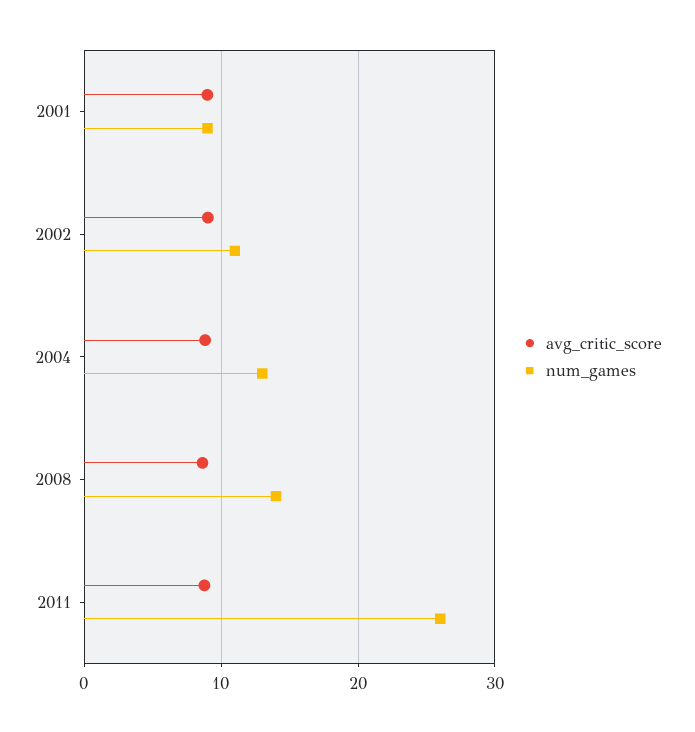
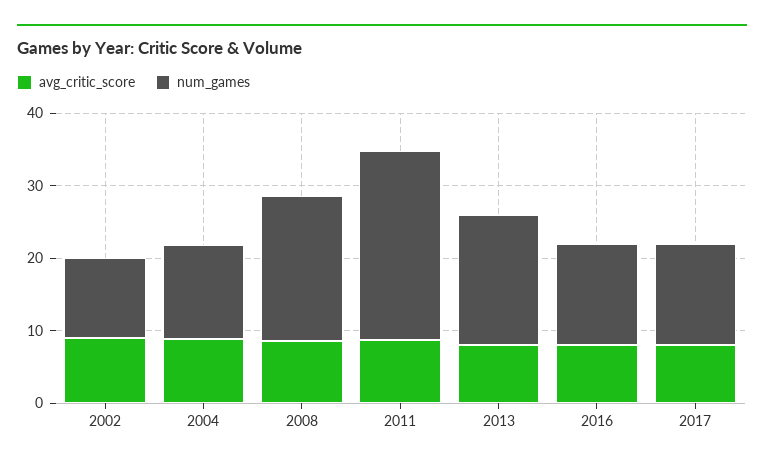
avg_critic_score, 2001: 9 -> none
num_games, 2001: 9 -> none
num_games, 2008: 14 -> 20
avg_critic_score, 2013: none -> 8
num_games, 2013: none -> 18
avg_critic_score, 2016: none -> 8
num_games, 2016: none -> 14
avg_critic_score, 2017: none -> 8
num_games, 2017: none -> 14

